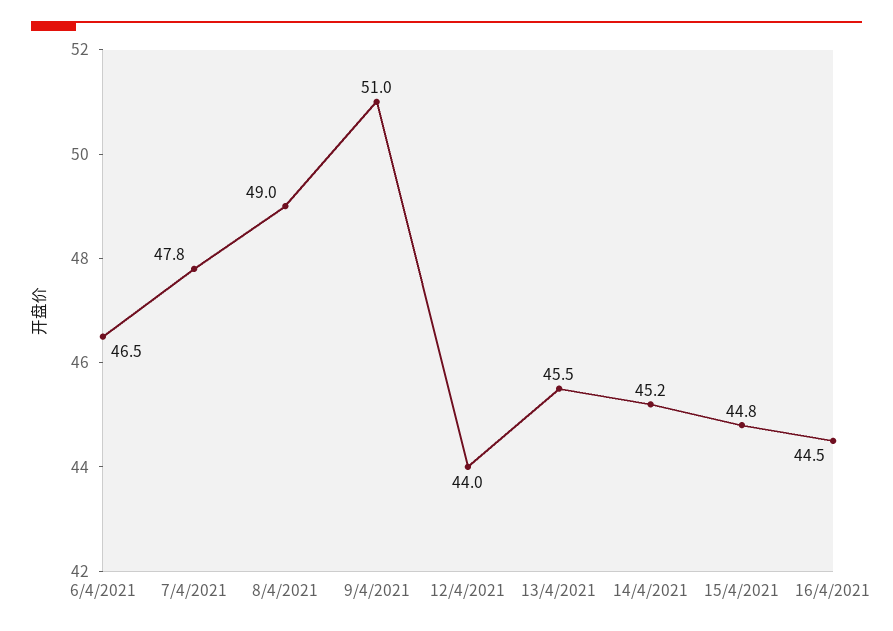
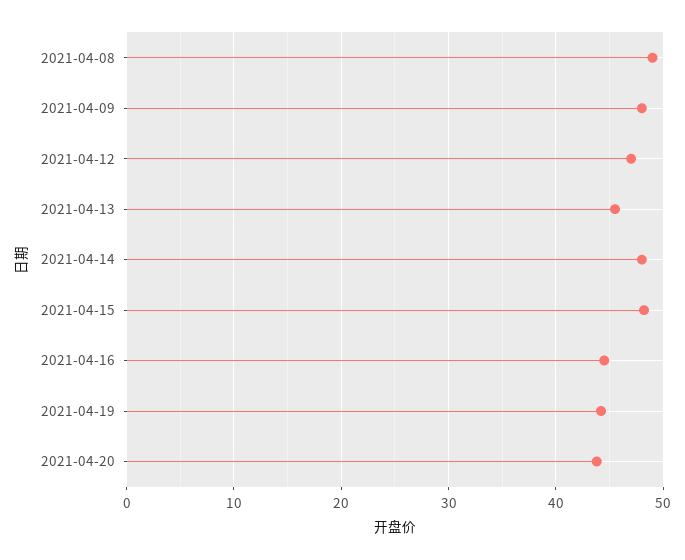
6/4/2021: 46.5 -> none
7/4/2021: 47.8 -> none
9/4/2021: 51 -> 48
12/4/2021: 44 -> 47
14/4/2021: 45.2 -> 48
15/4/2021: 44.8 -> 48
2021-04-19: none -> 44
2021-04-20: none -> 44

